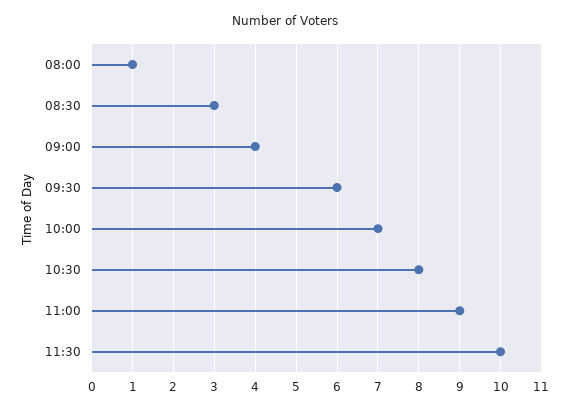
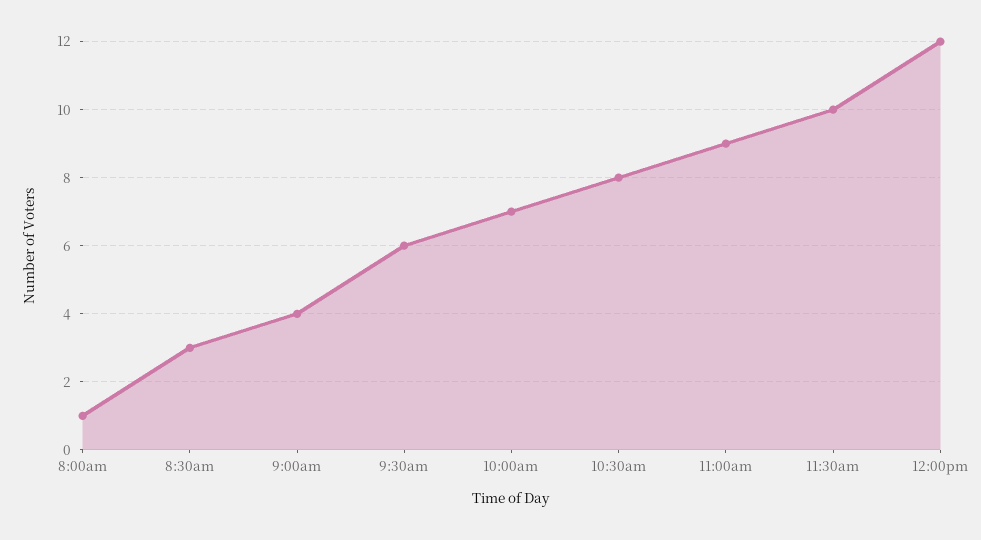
12:00pm: none -> 12

